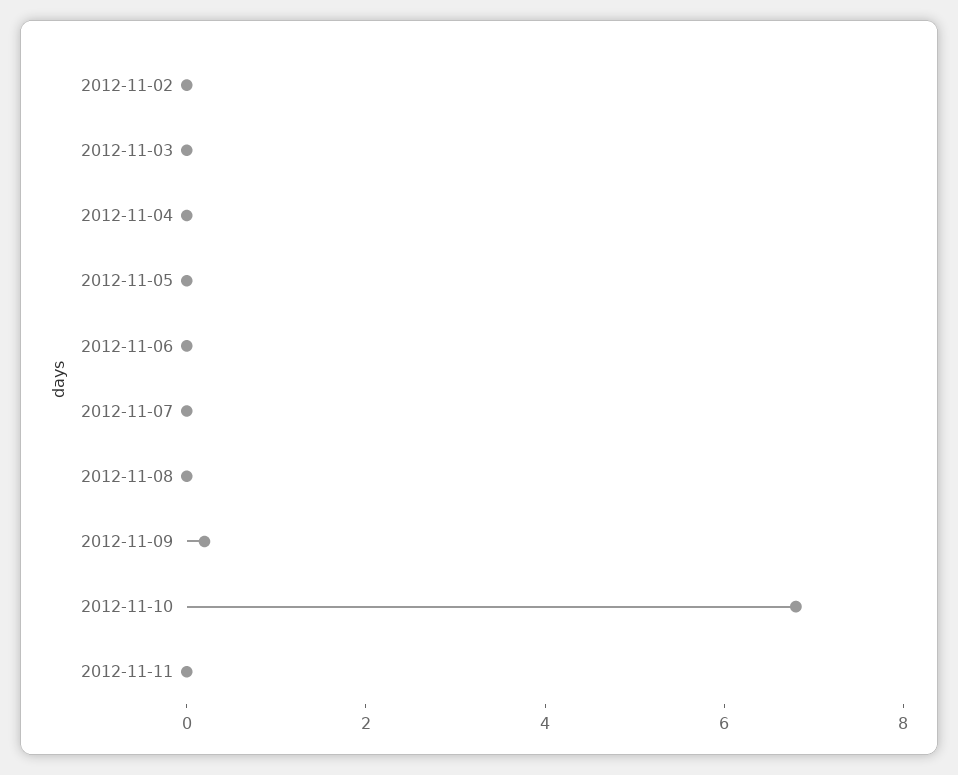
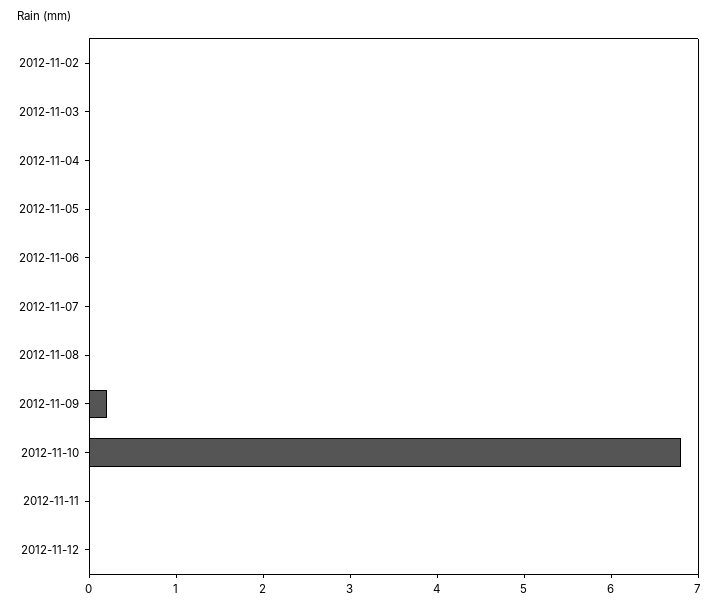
2012-11-12: none -> 0

